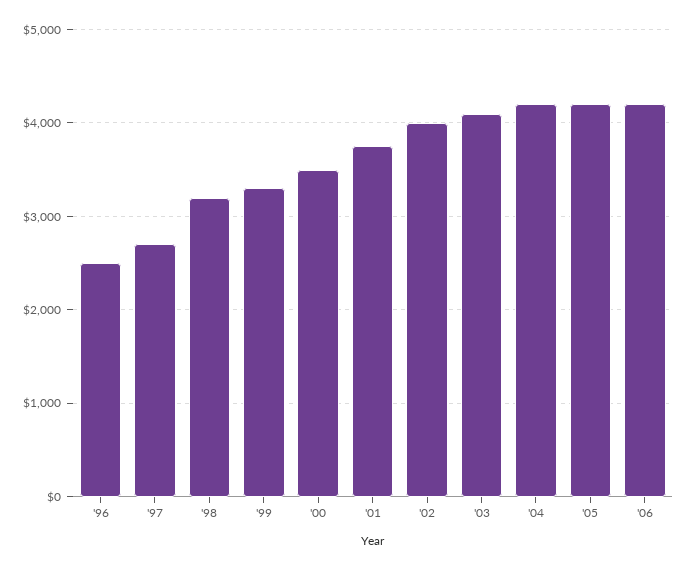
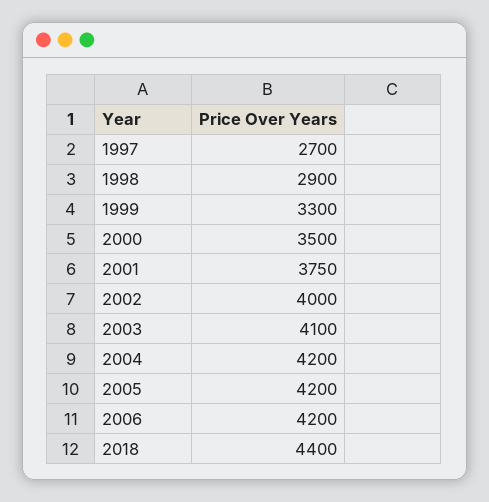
'96: 2500 -> none
'98: 3200 -> 2900
2018: none -> 4400

